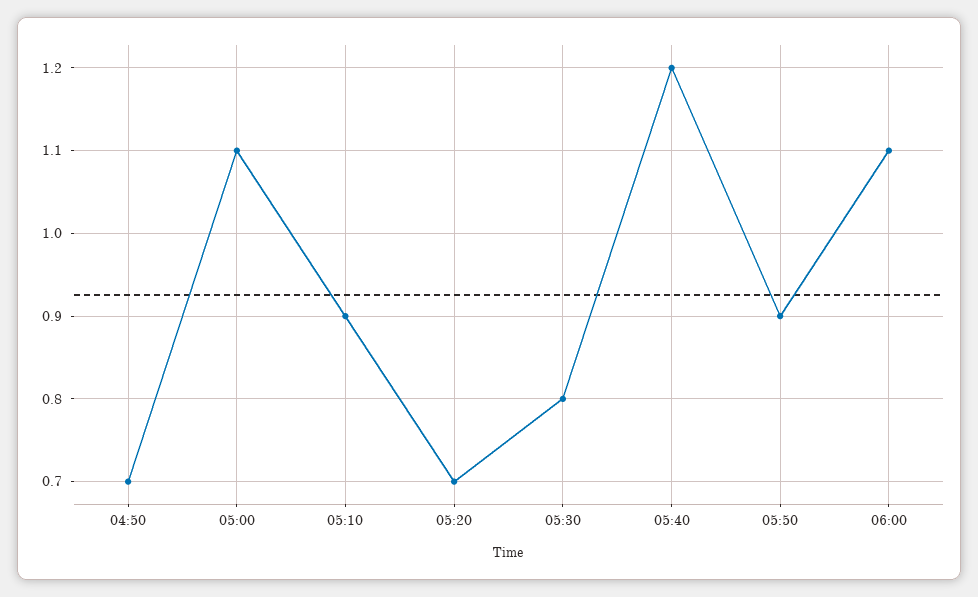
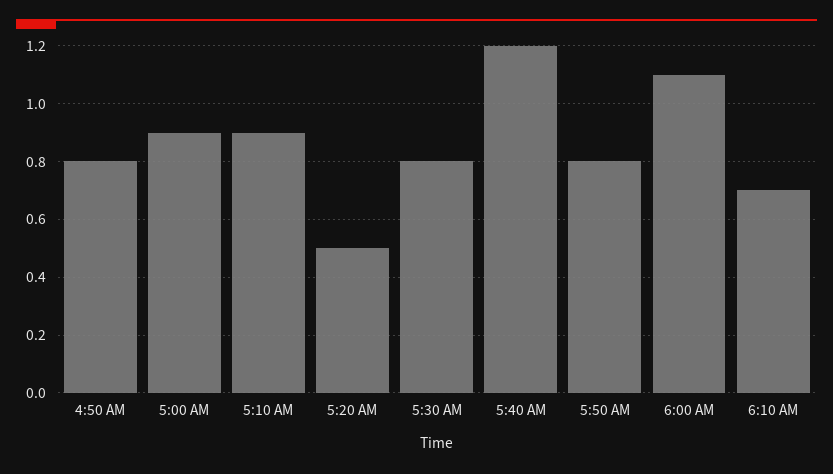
04:50: 0.7 -> 0.8
05:00: 1.1 -> 0.9
05:20: 0.7 -> 0.5
05:50: 0.9 -> 0.8
6:10 AM: none -> 0.7

